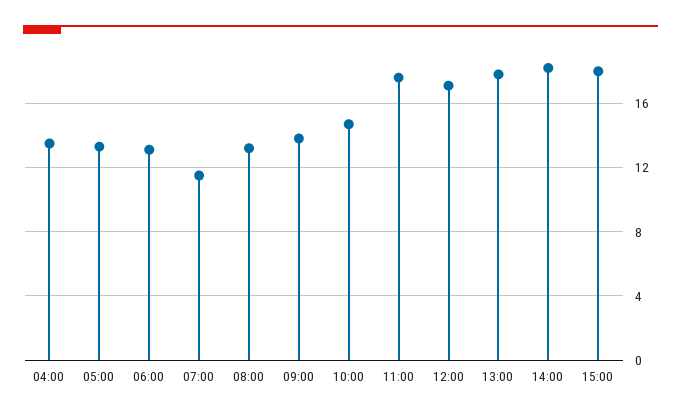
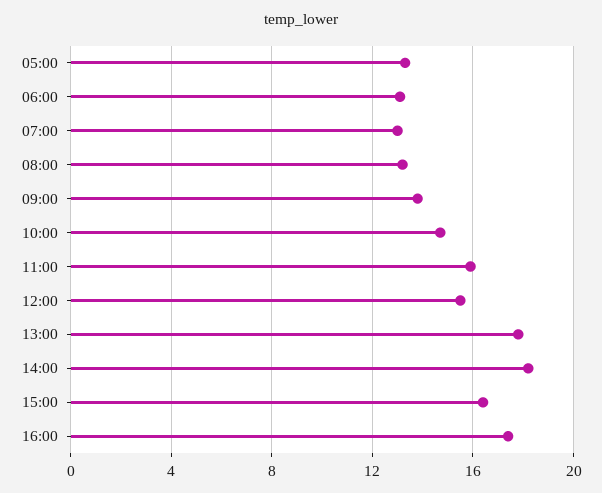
04:00: 13.5 -> none
07:00: 11.5 -> 13
11:00: 17.5 -> 16
12:00: 17 -> 15.5
15:00: 18 -> 16.5
16:00: none -> 17.5

